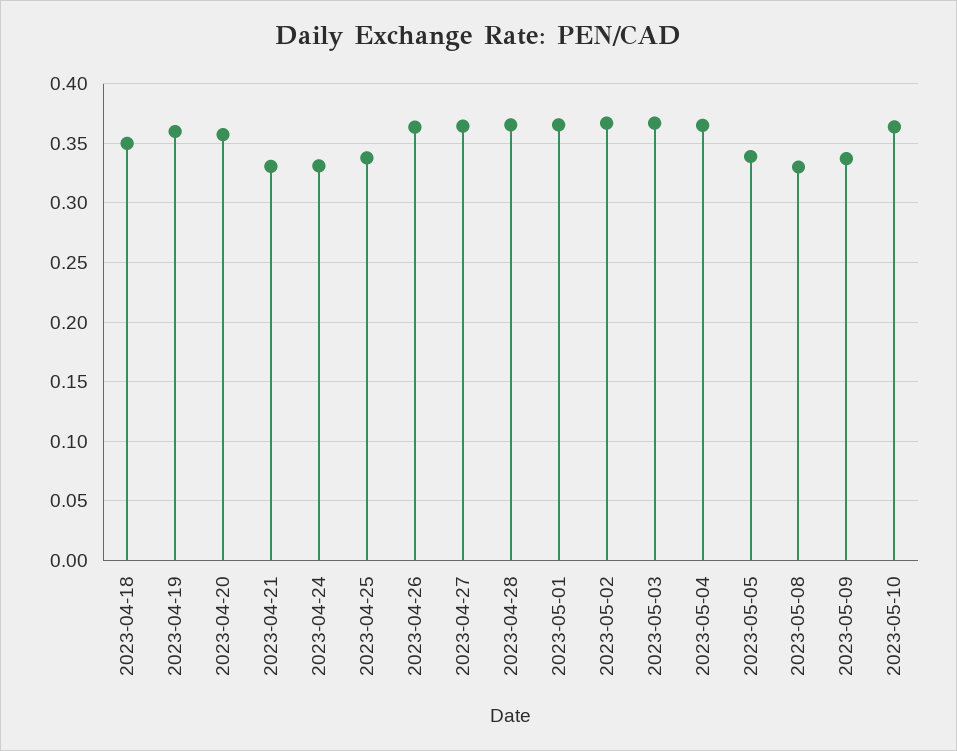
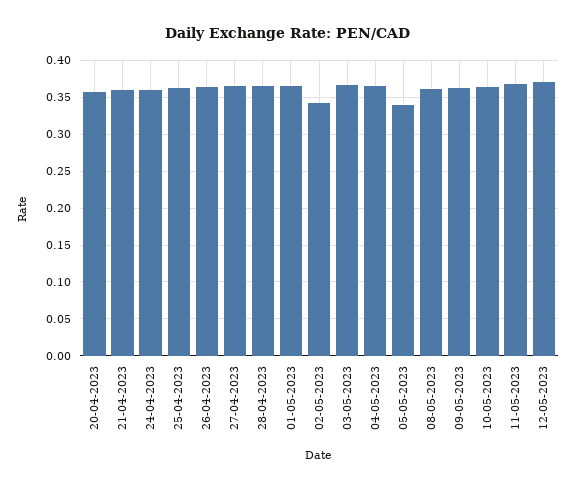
2023-04-18: 0.35 -> none
2023-04-19: 0.36 -> none
2023-04-21: 0.33 -> 0.36
2023-04-24: 0.33 -> 0.36
2023-04-25: 0.34 -> 0.36
2023-05-02: 0.37 -> 0.34
2023-05-08: 0.33 -> 0.36
2023-05-09: 0.34 -> 0.36
11-05-2023: none -> 0.37
12-05-2023: none -> 0.37

